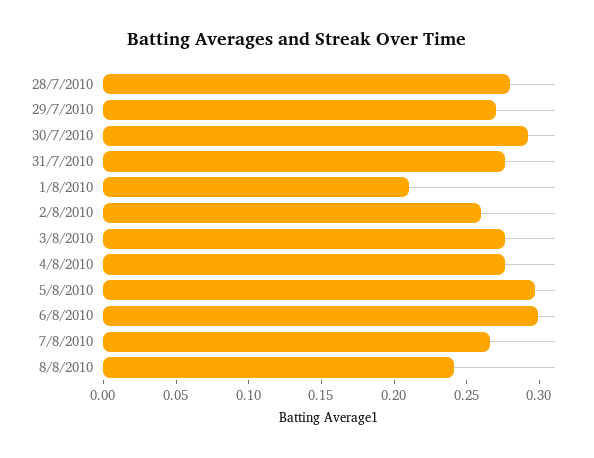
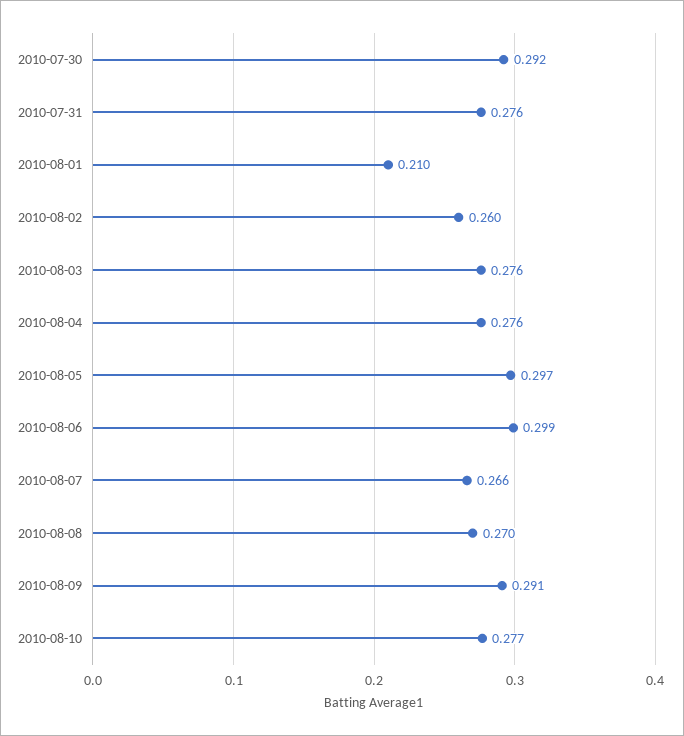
28/7/2010: 0.28 -> none
29/7/2010: 0.27 -> none
8/8/2010: 0.24 -> 0.27
2010-08-09: none -> 0.291
2010-08-10: none -> 0.277

